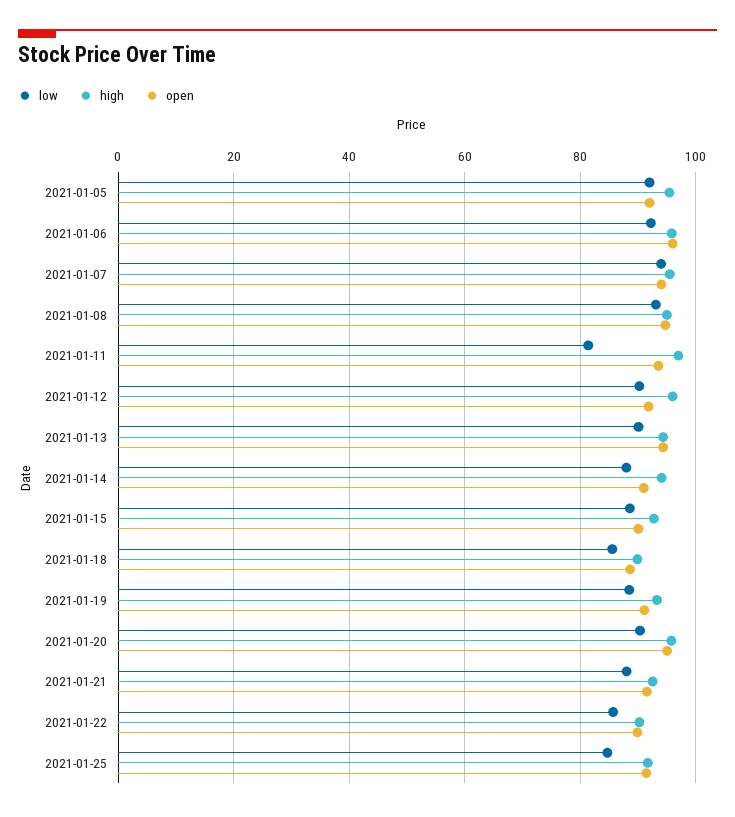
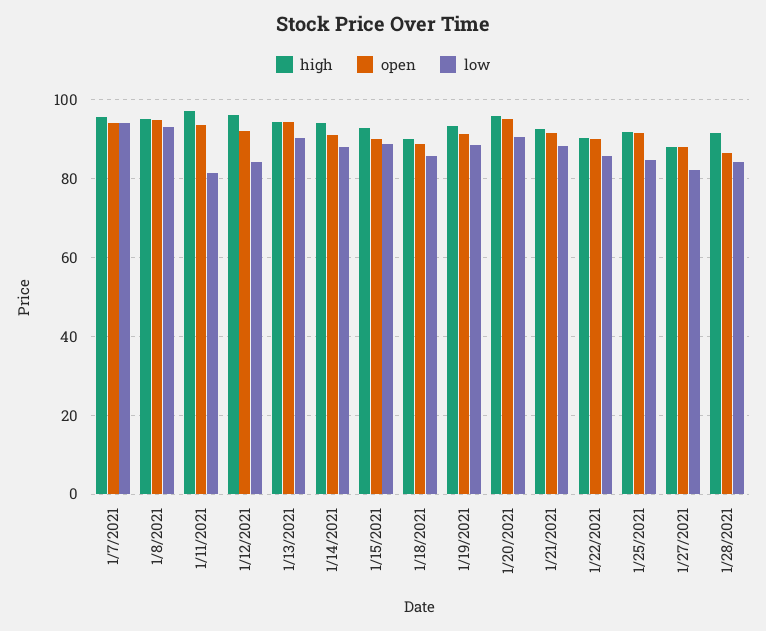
low, 2021-01-05: 92 -> none
high, 2021-01-05: 96 -> none
open, 2021-01-05: 92 -> none
low, 2021-01-06: 92 -> none
high, 2021-01-06: 96 -> none
open, 2021-01-06: 96 -> none
low, 2021-01-12: 90 -> 84
high, 1/27/2021: none -> 88
open, 1/27/2021: none -> 88
low, 1/27/2021: none -> 82
high, 1/28/2021: none -> 92
open, 1/28/2021: none -> 86
low, 1/28/2021: none -> 84

